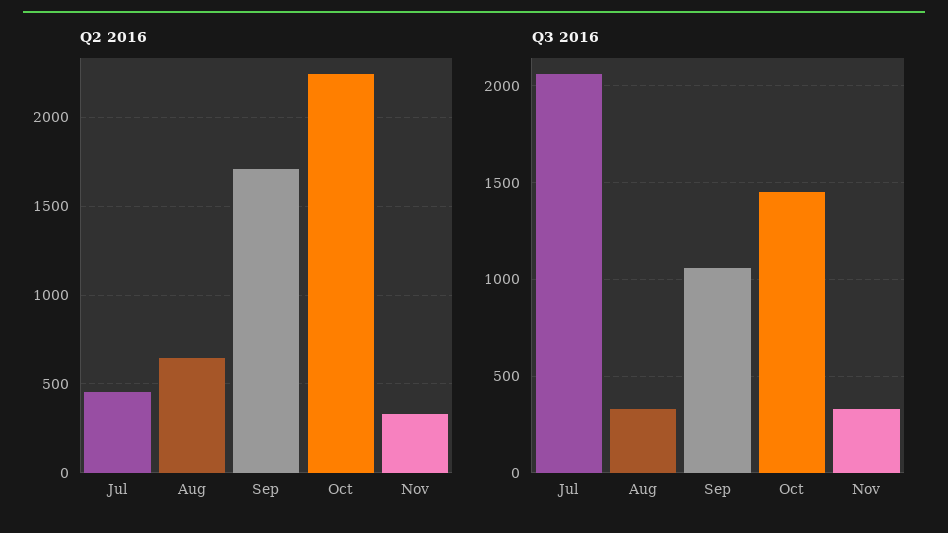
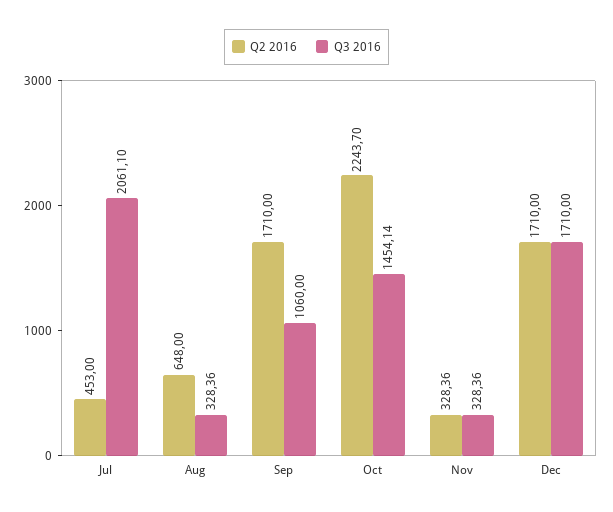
Q2 2016, Dec: none -> 1710
Q3 2016, Dec: none -> 1710

